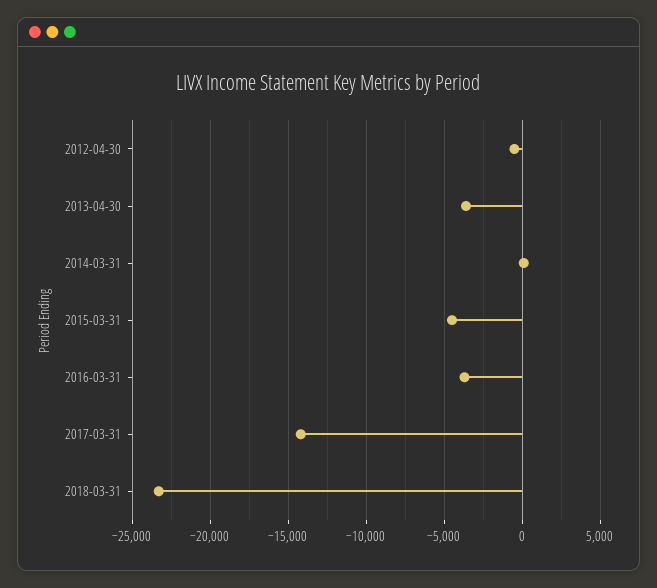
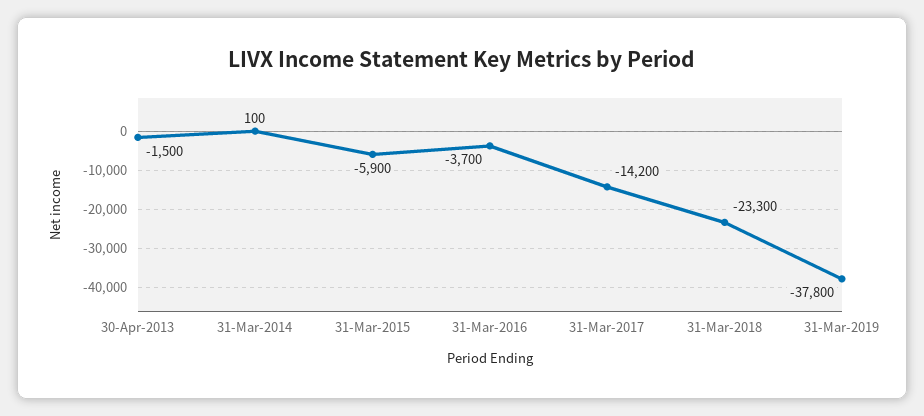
2012-04-30: -500 -> none
2013-04-30: -3500 -> -1500
2015-03-31: -4500 -> -5900
31-Mar-2019: none -> -37800

